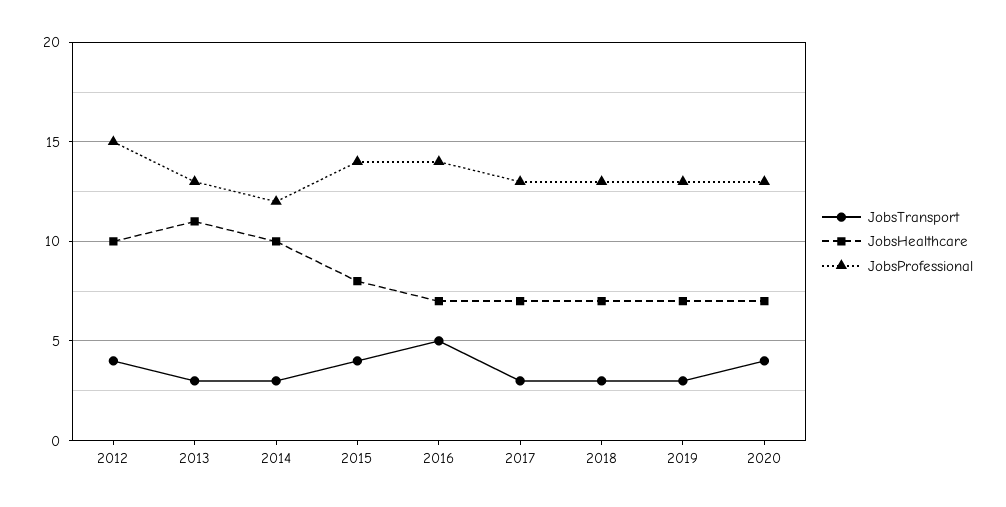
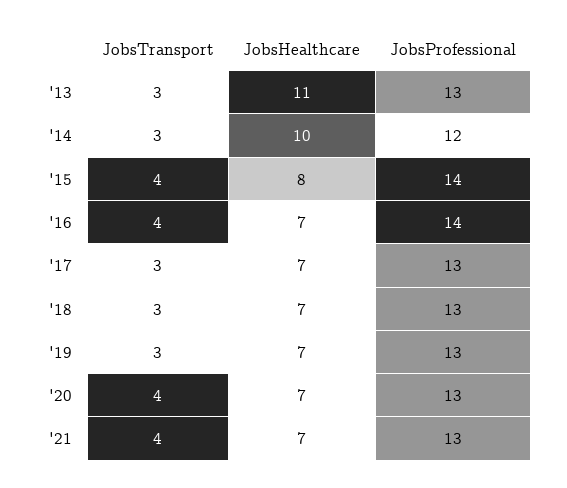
JobsTransport, 2012: 4 -> none
JobsHealthcare, 2012: 10 -> none
JobsProfessional, 2012: 15 -> none
JobsTransport, 2016: 5 -> 4
JobsTransport, '21: none -> 4
JobsHealthcare, '21: none -> 7
JobsProfessional, '21: none -> 13

